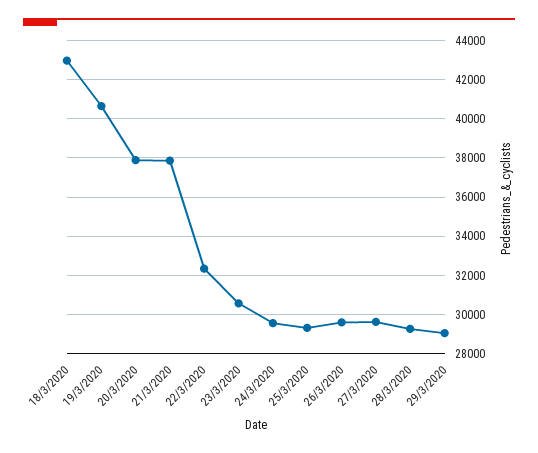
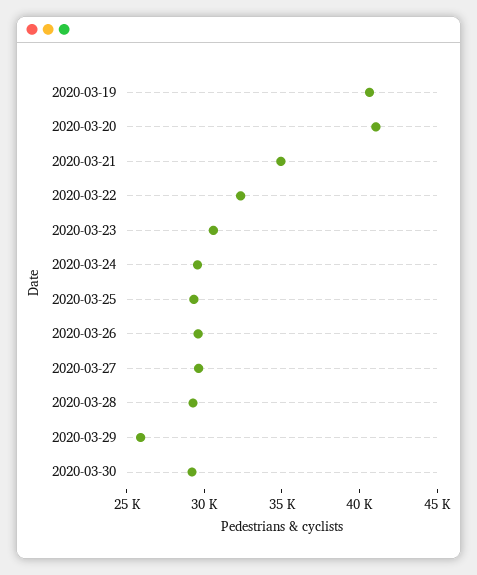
18/3/2020: 43000 -> none
20/3/2020: 38000 -> 41000
21/3/2020: 38000 -> 35000
29/3/2020: 29000 -> 26000
2020-03-30: none -> 29000

